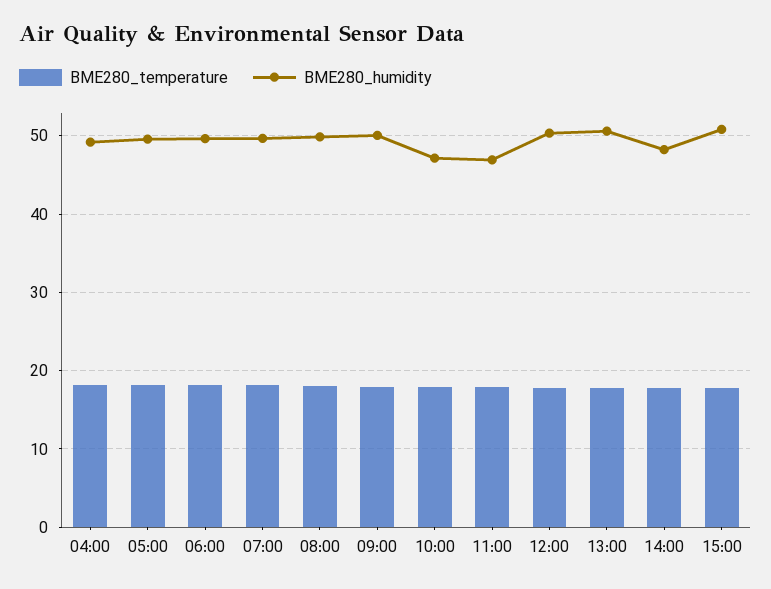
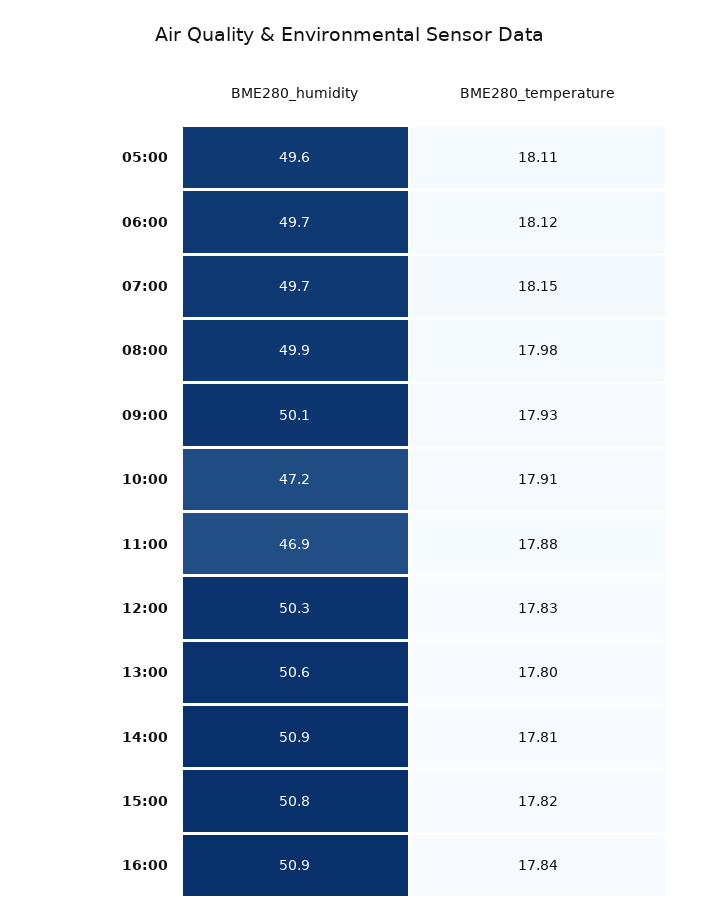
BME280_temperature, 04:00: 18 -> none
BME280_humidity, 04:00: 49 -> none
BME280_humidity, 14:00: 48 -> 50.9
BME280_humidity, 16:00: none -> 50.9
BME280_temperature, 16:00: none -> 17.84

